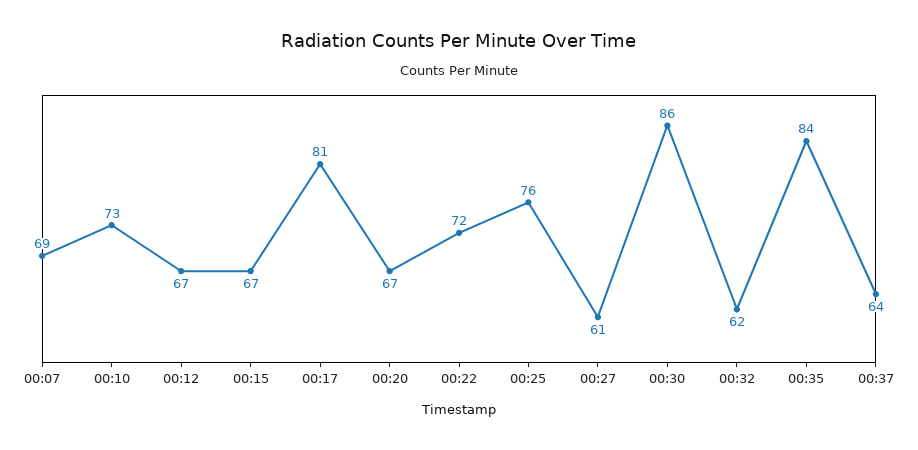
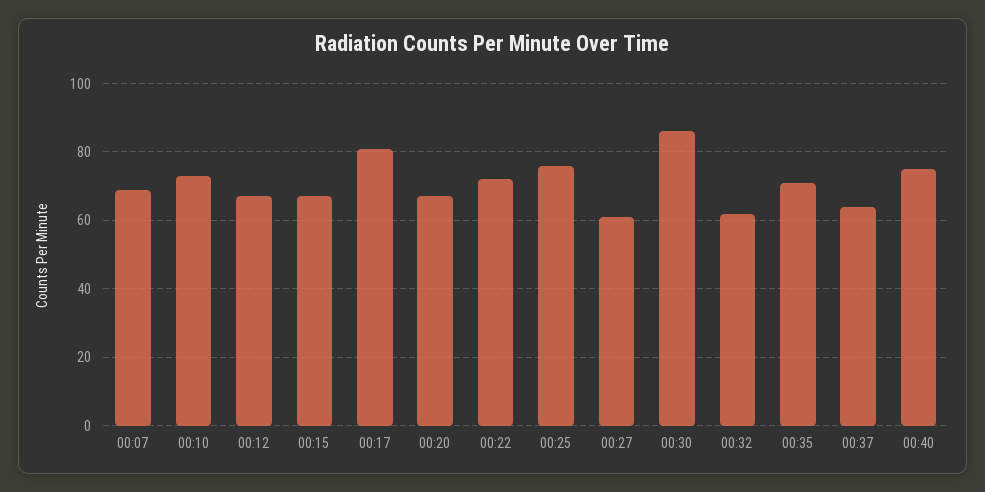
00:35: 84 -> 70
00:40: none -> 75

